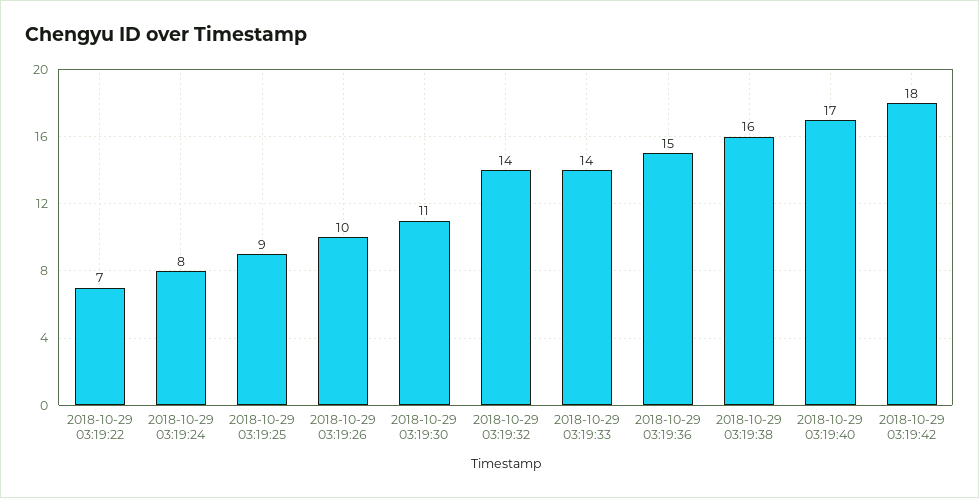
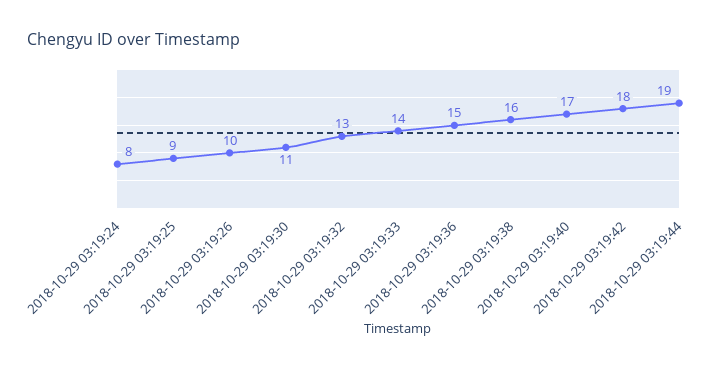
2018-10-29 03:19:22: 7 -> none
2018-10-29 03:19:32: 14 -> 13
2018-10-29 03:19:44: none -> 19

